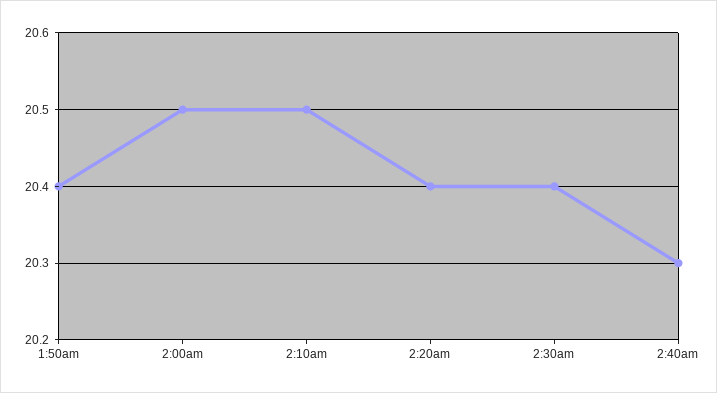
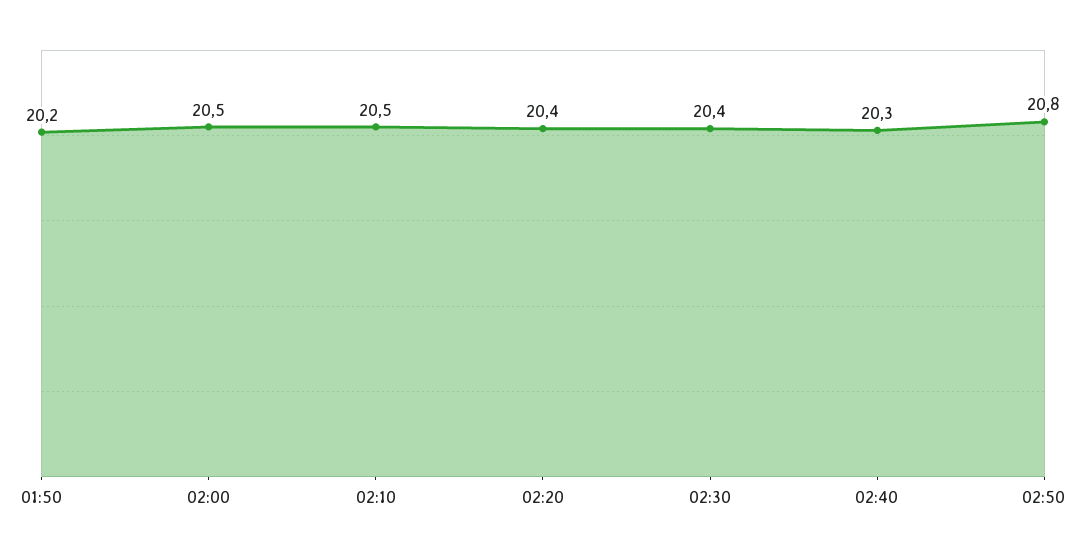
1:50am: 20.4 -> 20.2
02:50: none -> 20.8

